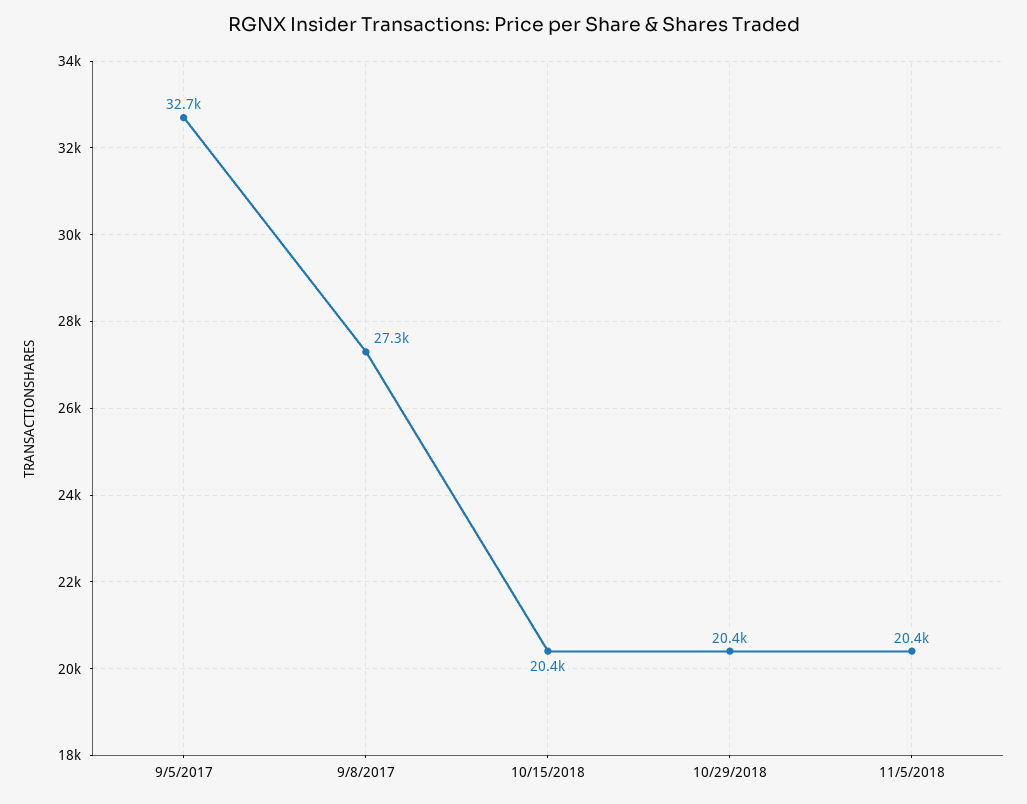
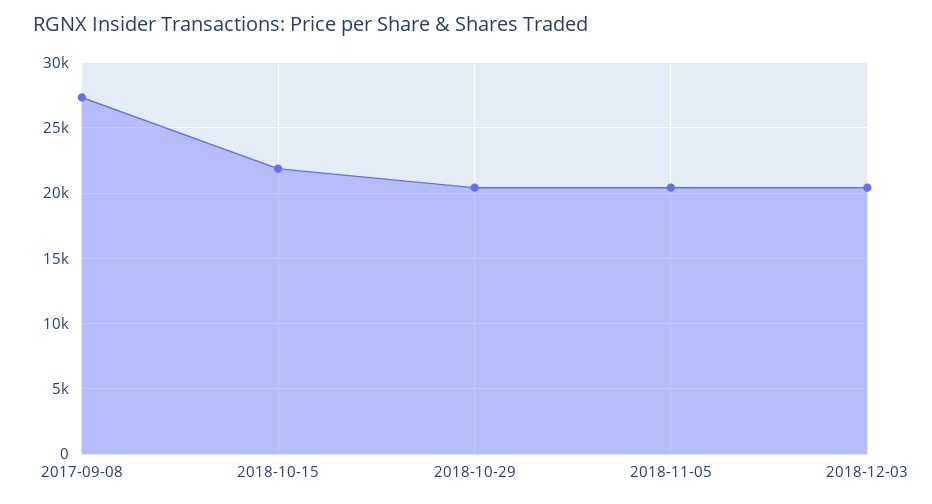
9/5/2017: 32700 -> none
10/15/2018: 20400 -> 22000
2018-12-03: none -> 20500

